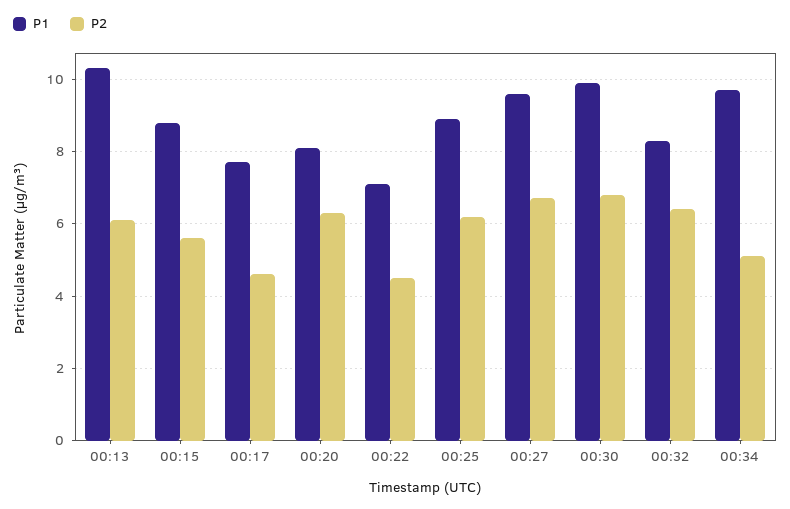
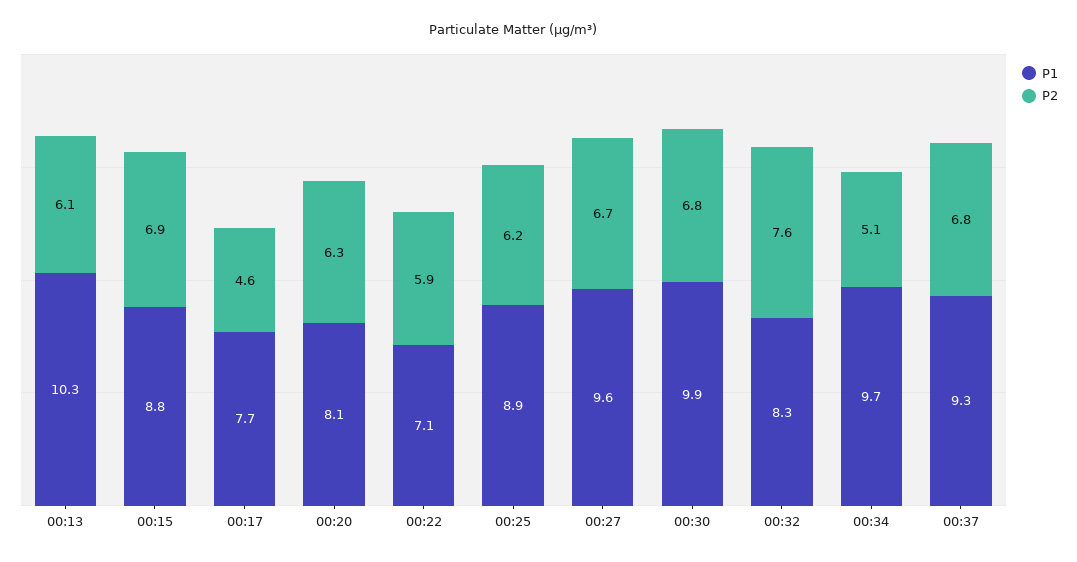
P2, 00:15: 5.5 -> 6.9
P2, 00:22: 4.5 -> 5.9
P2, 00:32: 6.5 -> 7.6
P1, 00:37: none -> 9.3
P2, 00:37: none -> 6.8

